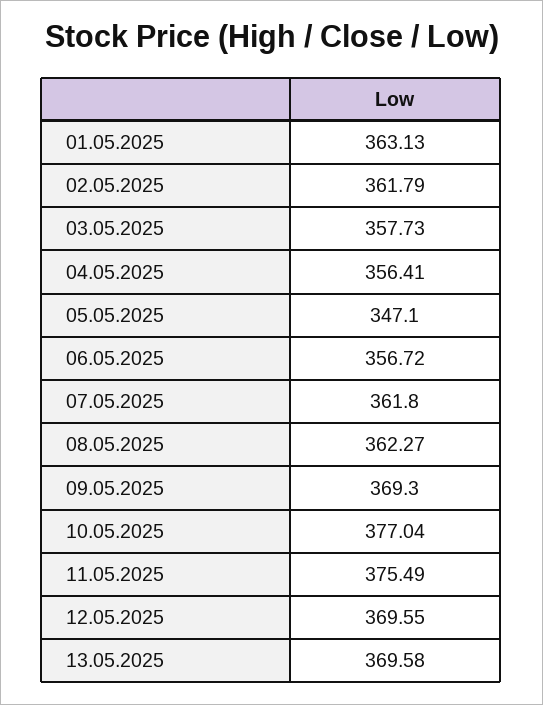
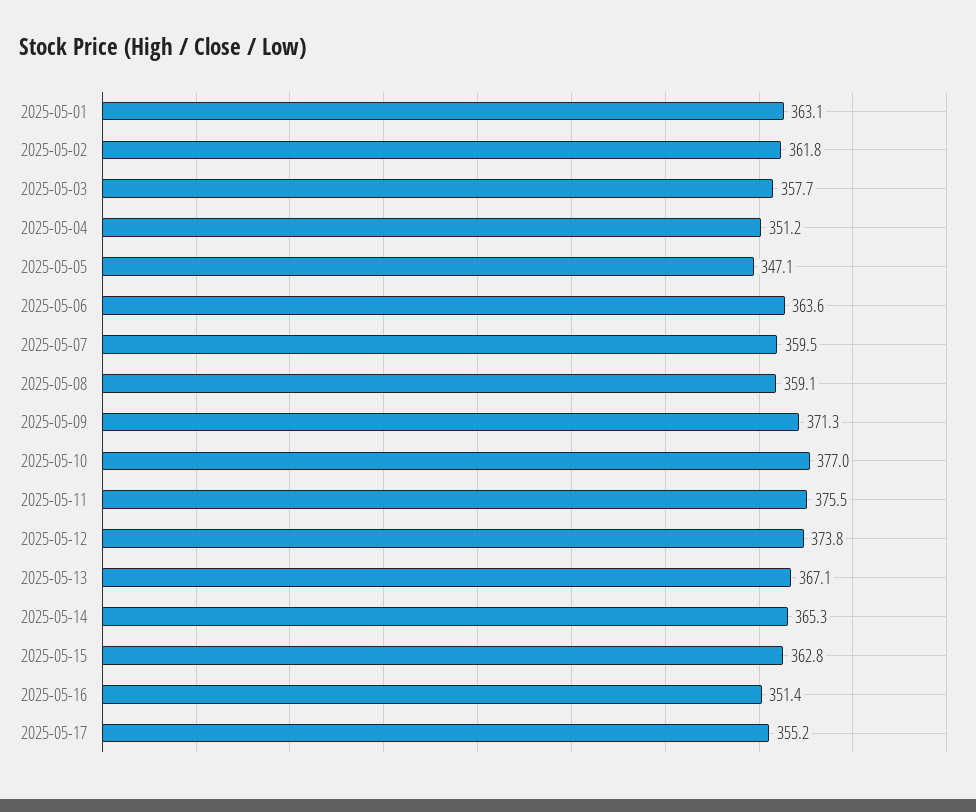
04.05.2025: 356.41 -> 351.2
06.05.2025: 356.72 -> 363.6
07.05.2025: 361.8 -> 359.5
08.05.2025: 362.27 -> 359.1
09.05.2025: 369.3 -> 371.3
12.05.2025: 369.55 -> 373.8
13.05.2025: 369.58 -> 367.1
2025-05-14: none -> 365.3
2025-05-15: none -> 362.8
2025-05-16: none -> 351.4
2025-05-17: none -> 355.2

